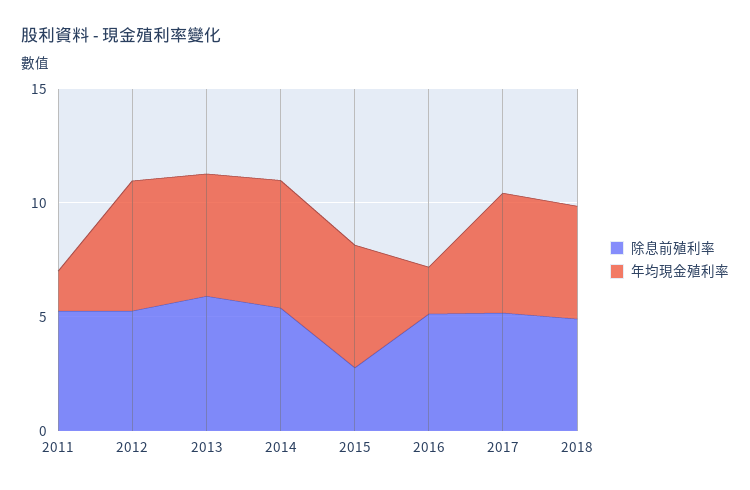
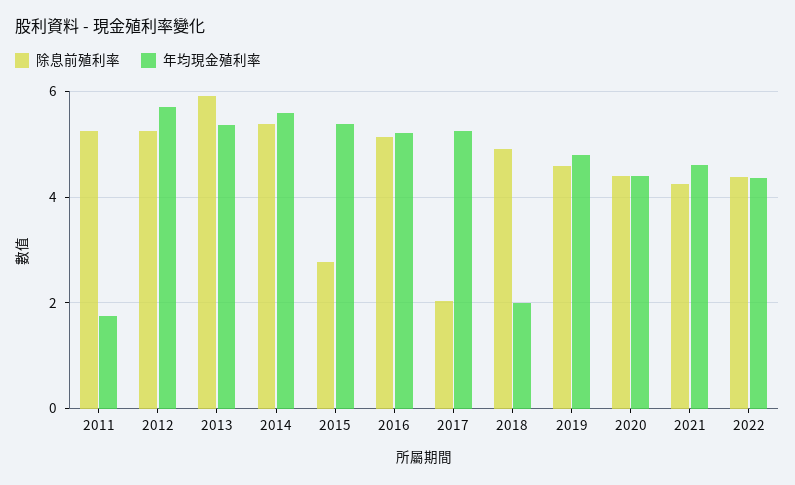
年均現金殖利率, 2016: 2 -> 5.2
除息前殖利率, 2017: 5 -> 2
年均現金殖利率, 2018: 5 -> 2
除息前殖利率, 2019: none -> 4.6
年均現金殖利率, 2019: none -> 4.8
除息前殖利率, 2020: none -> 4.4
年均現金殖利率, 2020: none -> 4.4
除息前殖利率, 2021: none -> 4.2
年均現金殖利率, 2021: none -> 4.6
除息前殖利率, 2022: none -> 4.4
年均現金殖利率, 2022: none -> 4.4

